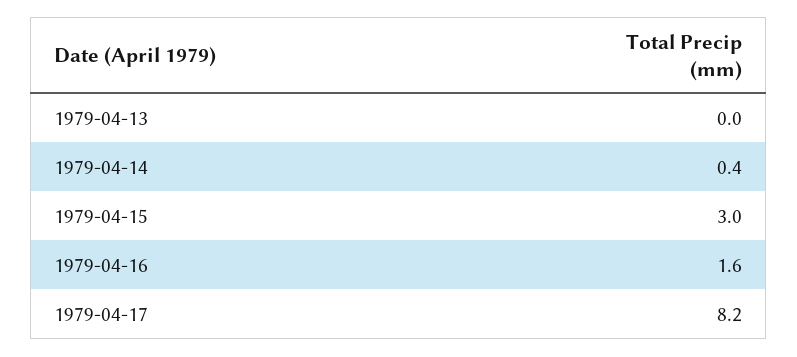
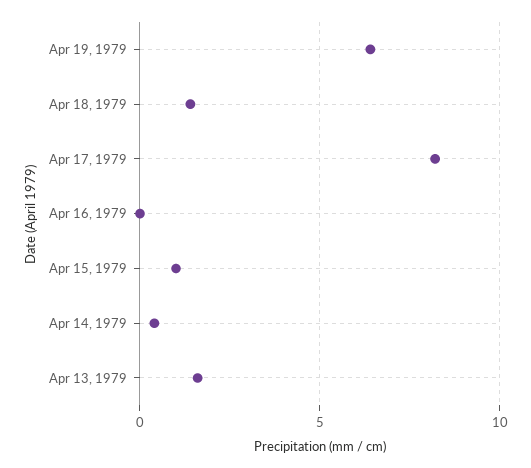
1979-04-13: 0 -> 1.5
1979-04-15: 3 -> 1
1979-04-16: 1.6 -> 0
Apr 19, 1979: none -> 6.5
Apr 18, 1979: none -> 1.5

